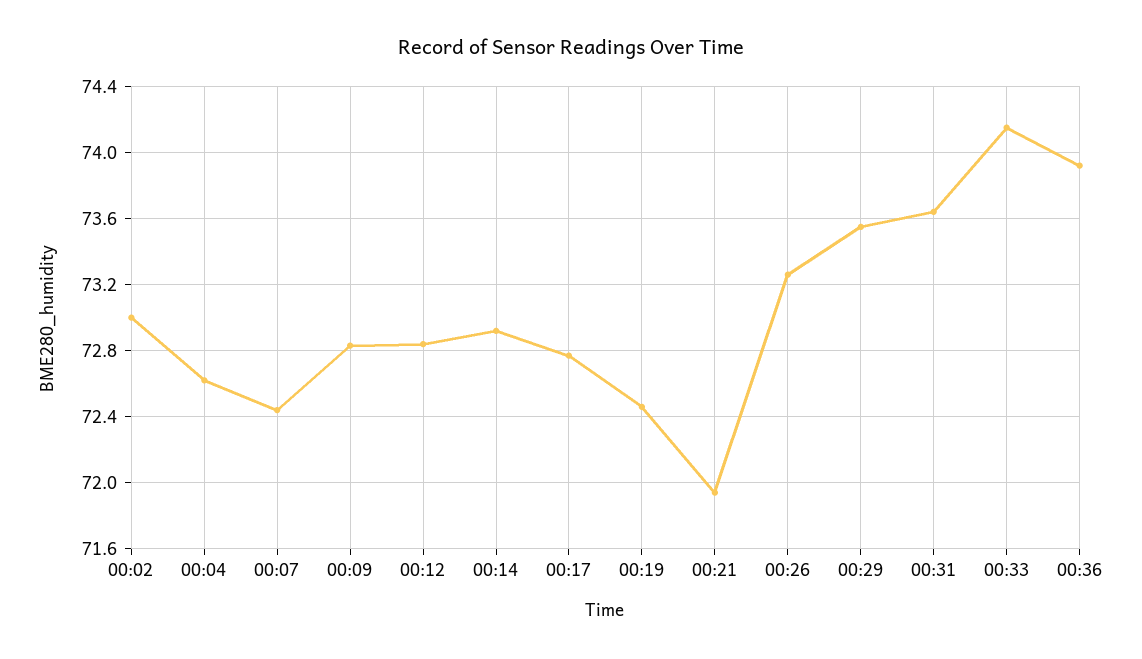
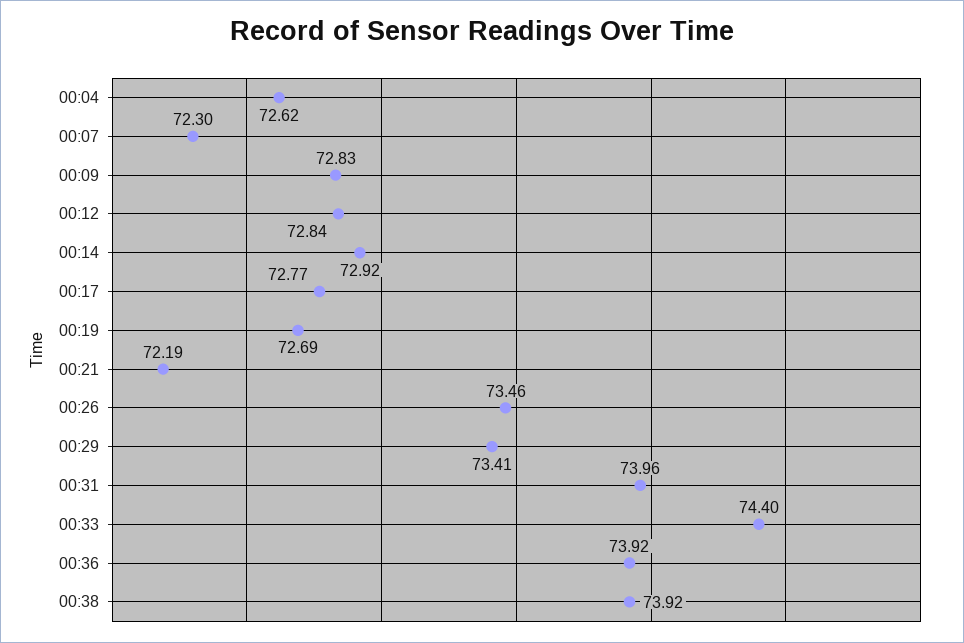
00:02: 73 -> none
00:07: 72.45 -> 72.3
00:19: 72.45 -> 72.69
00:21: 71.95 -> 72.19
00:26: 73.25 -> 73.46
00:29: 73.55 -> 73.41
00:31: 73.65 -> 73.96
00:33: 74.15 -> 74.4
00:38: none -> 73.92

